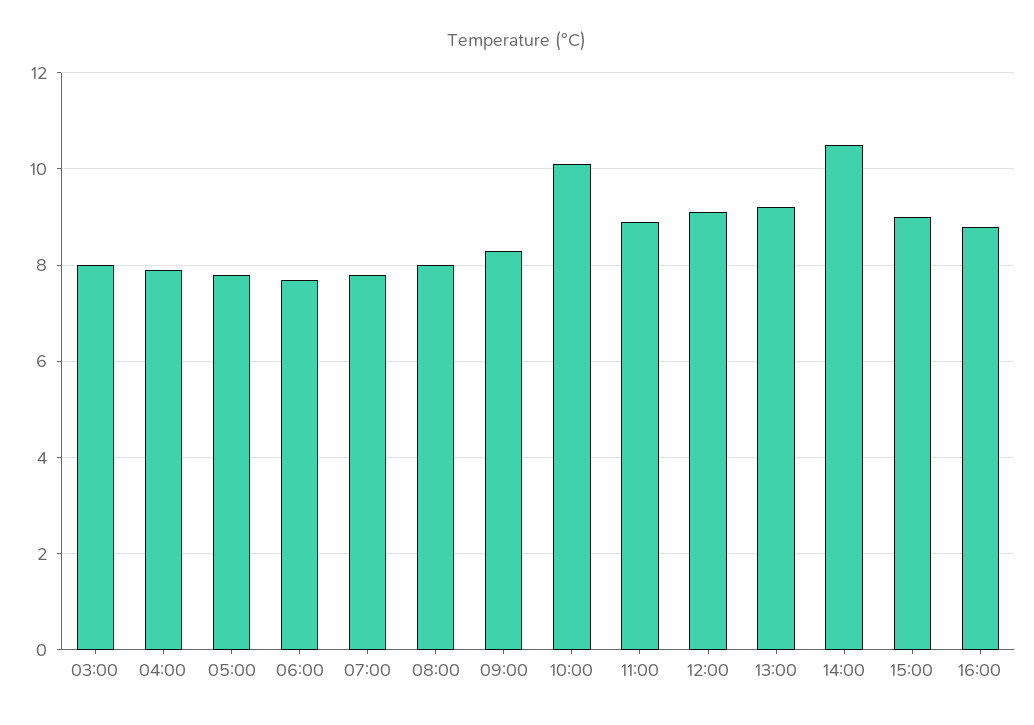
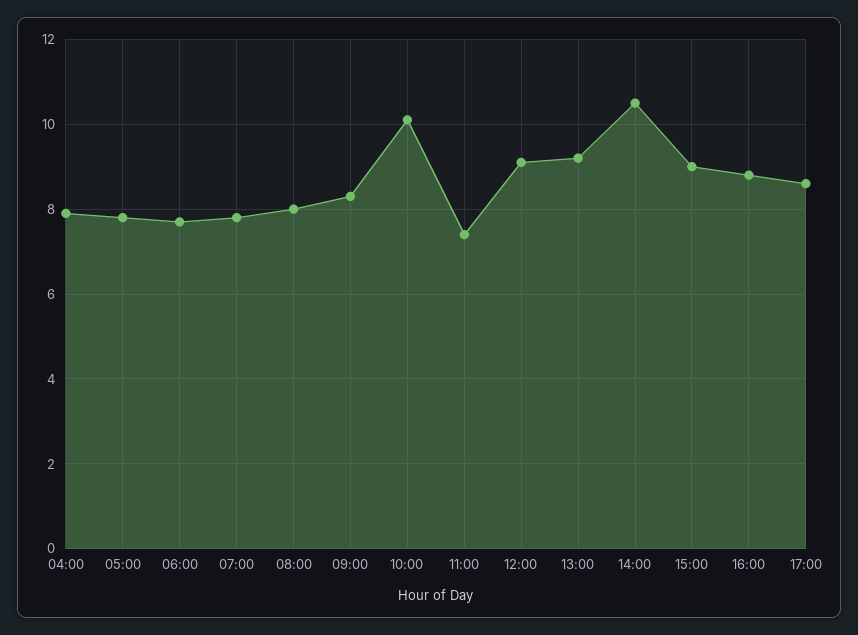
03:00: 8 -> none
11:00: 9 -> 7.5
17:00: none -> 8.5

